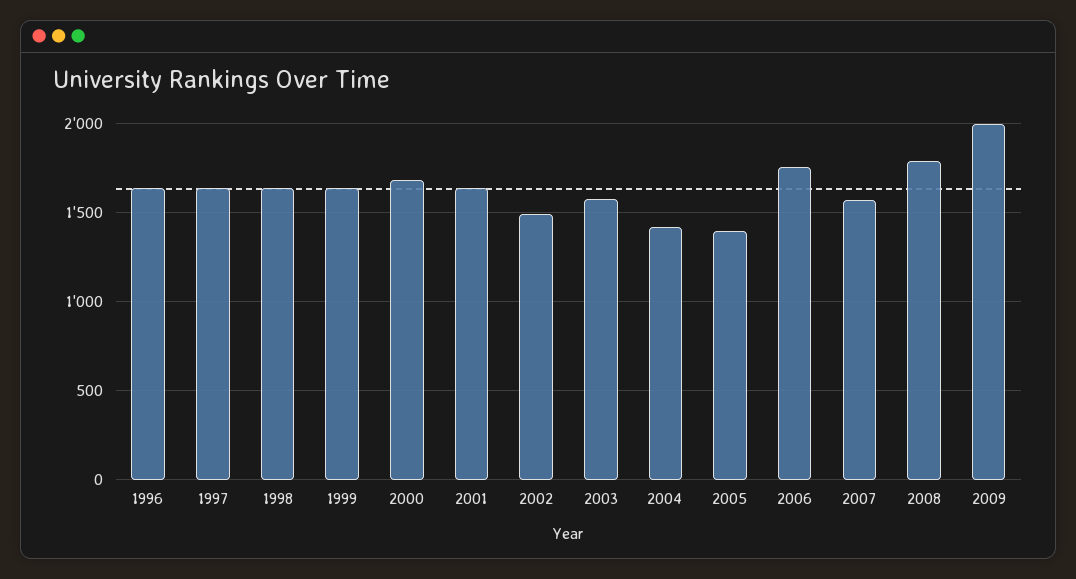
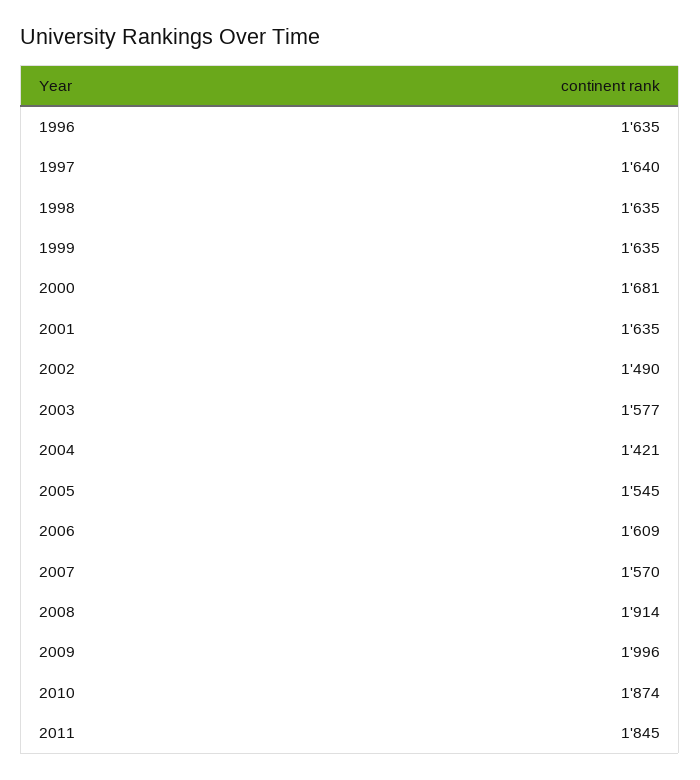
2005: 1400 -> 1545
2006: 1750 -> 1609
2008: 1800 -> 1914
2010: none -> 1874
2011: none -> 1845

